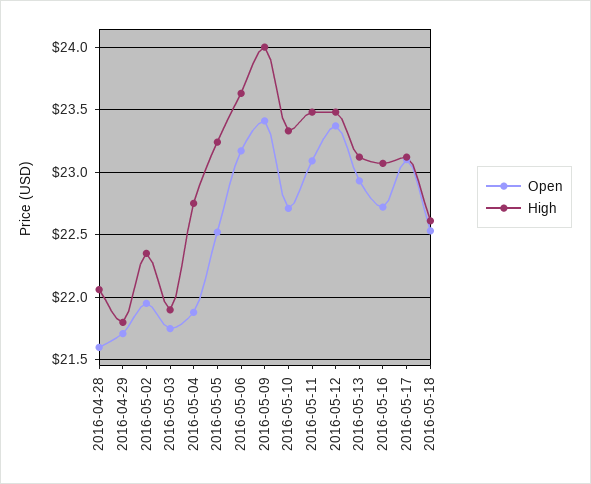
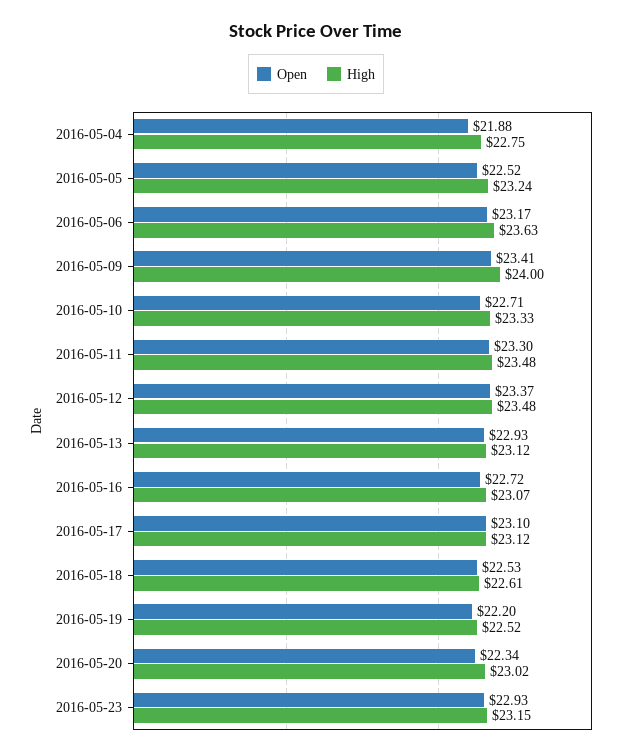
Open, 2016-04-28: 21.6 -> none
High, 2016-04-28: 22.05 -> none
Open, 2016-04-29: 21.7 -> none
High, 2016-04-29: 21.8 -> none
Open, 2016-05-02: 21.95 -> none
High, 2016-05-02: 22.35 -> none
Open, 2016-05-03: 21.75 -> none
High, 2016-05-03: 21.9 -> none
Open, 2016-05-11: 23.1 -> 23.3
Open, 2016-05-19: none -> 22.2
High, 2016-05-19: none -> 22.52
Open, 2016-05-20: none -> 22.34
High, 2016-05-20: none -> 23.02
Open, 2016-05-23: none -> 22.93
High, 2016-05-23: none -> 23.15

